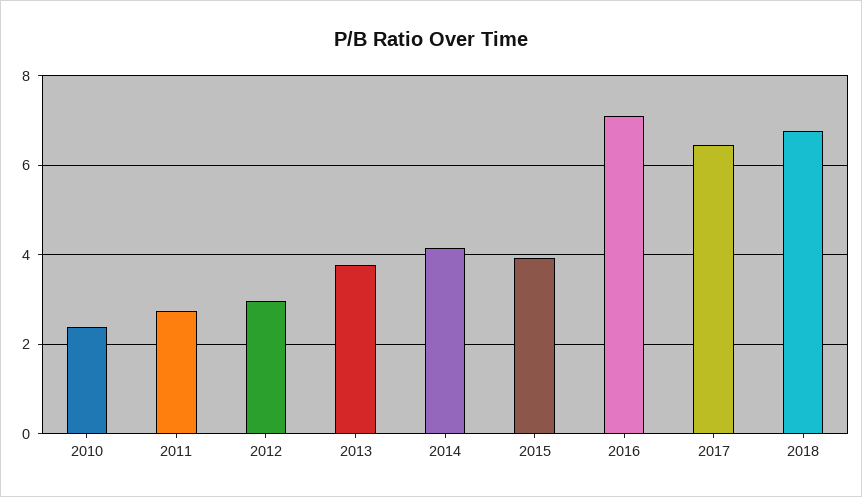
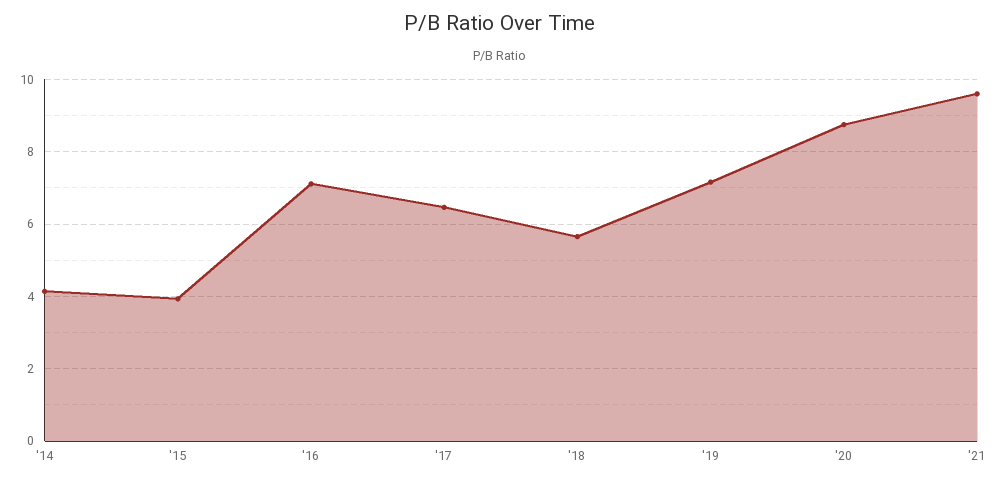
2010: 2.4 -> none
2011: 2.8 -> none
2012: 3 -> none
2013: 3.8 -> none
2018: 6.8 -> 5.6
'19: none -> 7.2
'20: none -> 8.8
'21: none -> 9.6

